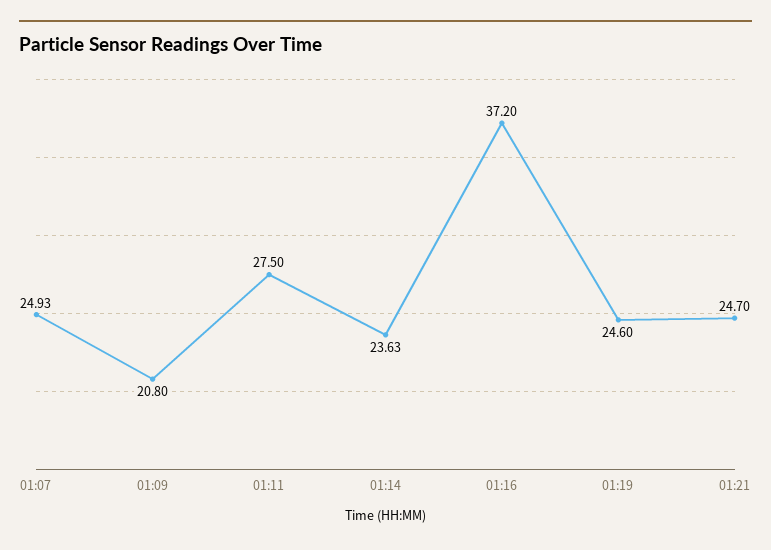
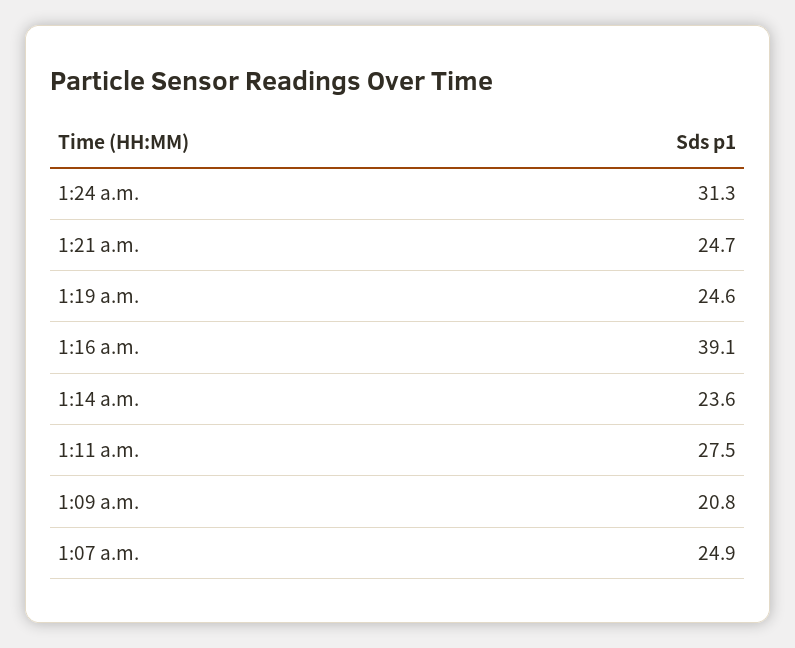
01:16: 37.2 -> 39.1
1:24 a.m.: none -> 31.3

